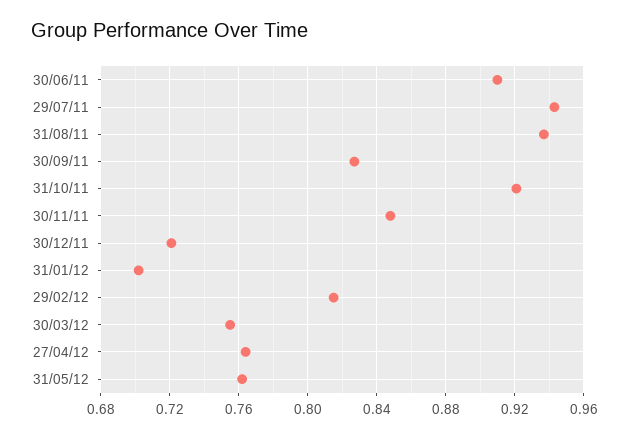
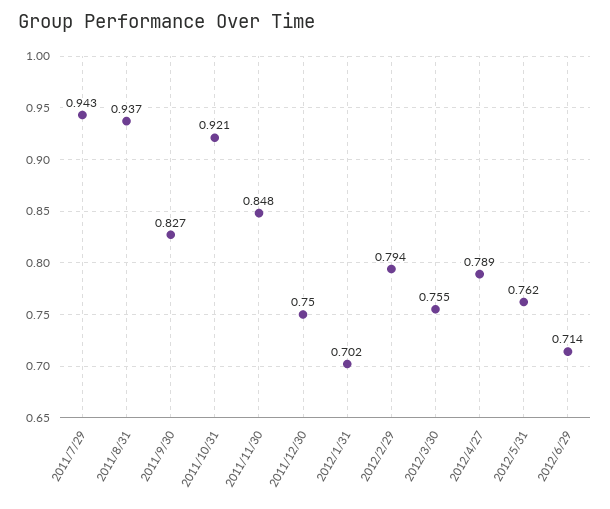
30/06/11: 0.91 -> none
30/12/11: 0.72 -> 0.75
29/02/12: 0.815 -> 0.794
27/04/12: 0.765 -> 0.789
2012/6/29: none -> 0.714

